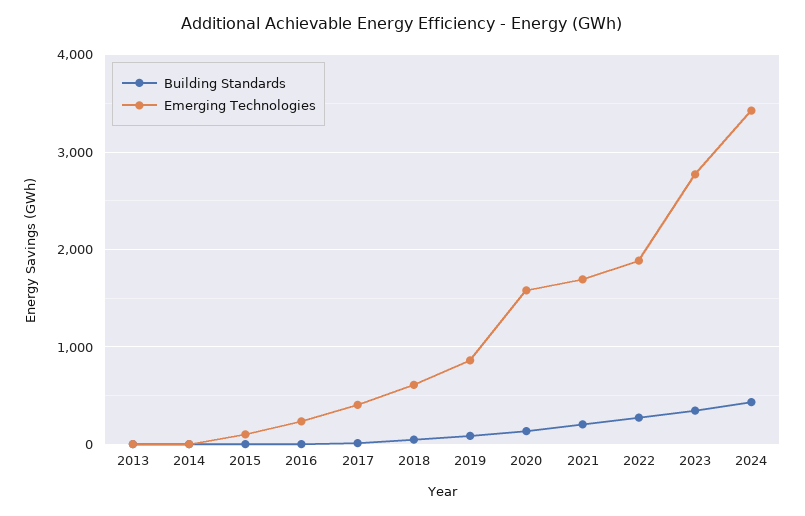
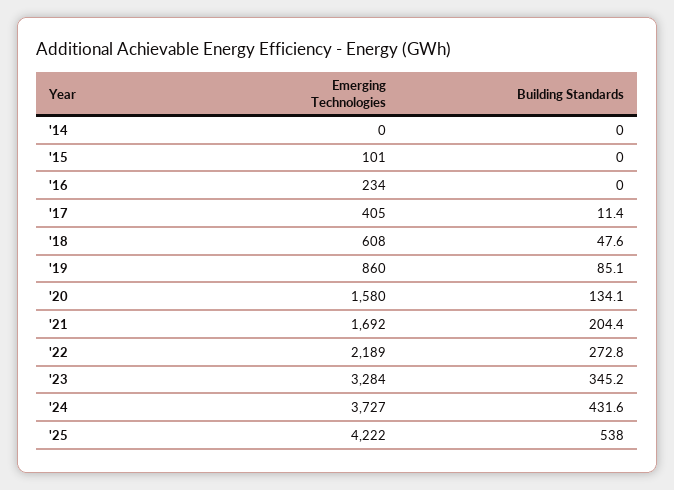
Building Standards, 2013: 0 -> none
Emerging Technologies, 2013: 0 -> none
Emerging Technologies, 2022: 1900 -> 2189
Emerging Technologies, 2023: 2800 -> 3284
Emerging Technologies, 2024: 3400 -> 3727
Emerging Technologies, '25: none -> 4222
Building Standards, '25: none -> 538

